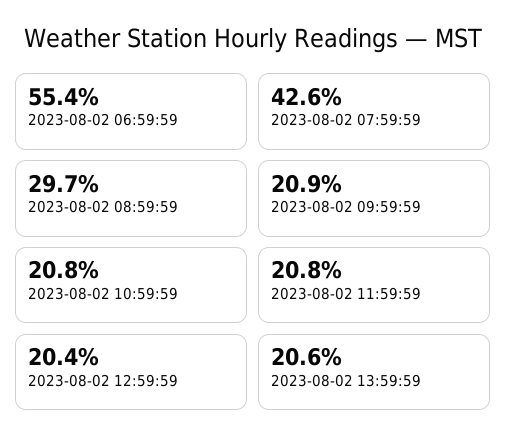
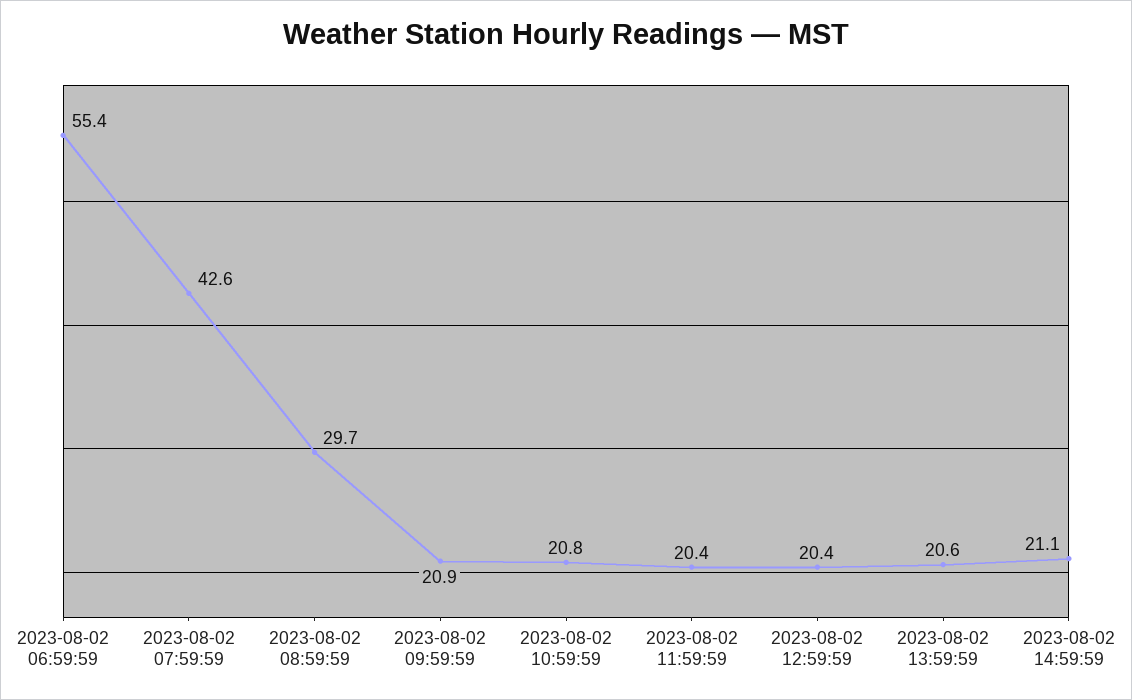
2023-08-02 11:59:59: 20.8 -> 20.4
2023-08-02 14:59:59: none -> 21.1

